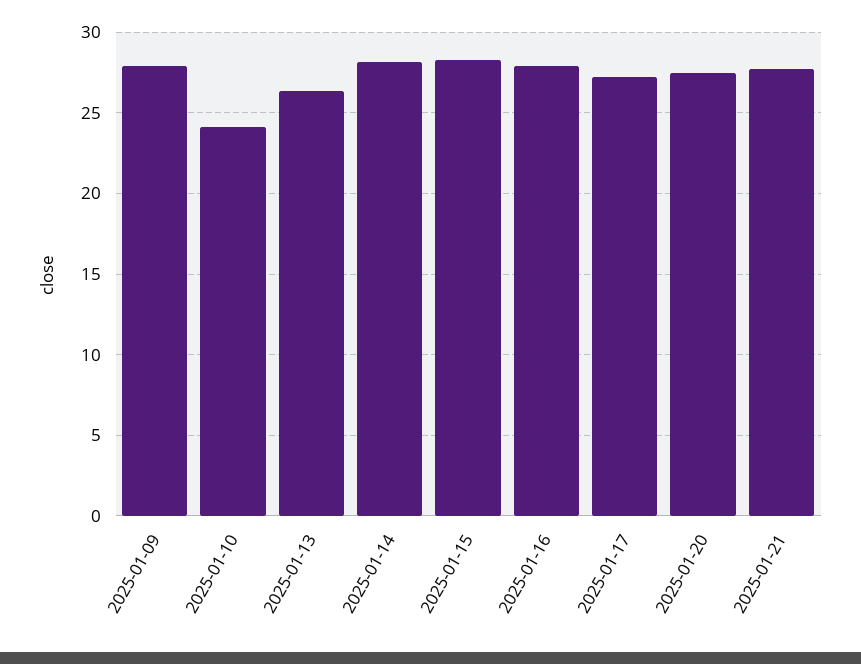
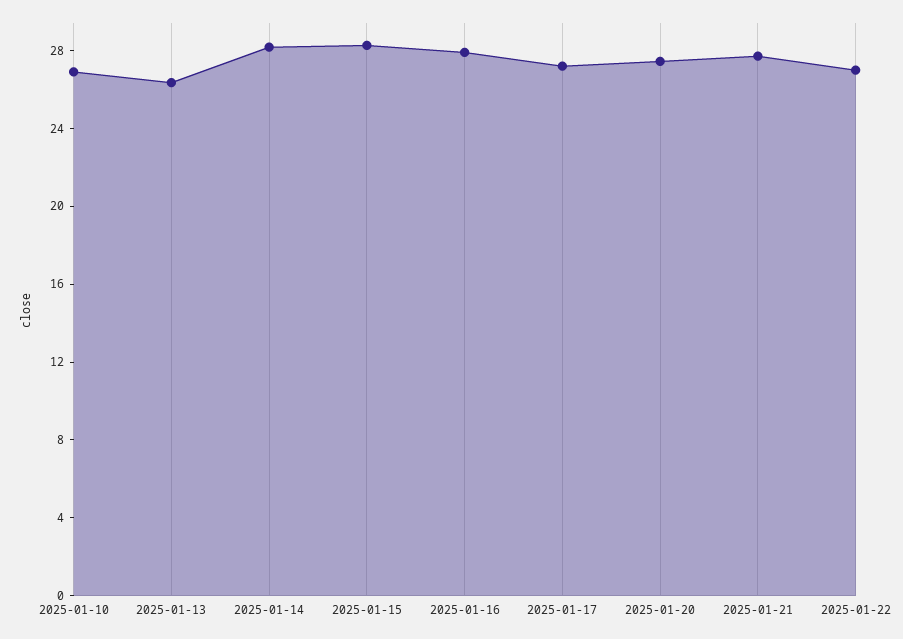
2025-01-09: 28 -> none
2025-01-10: 24 -> 27
2025-01-22: none -> 27

